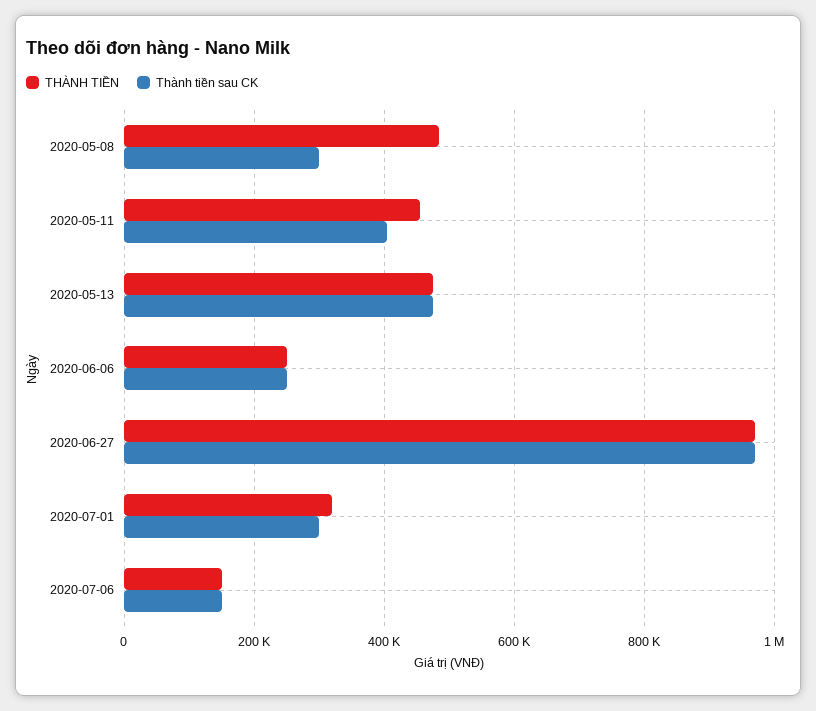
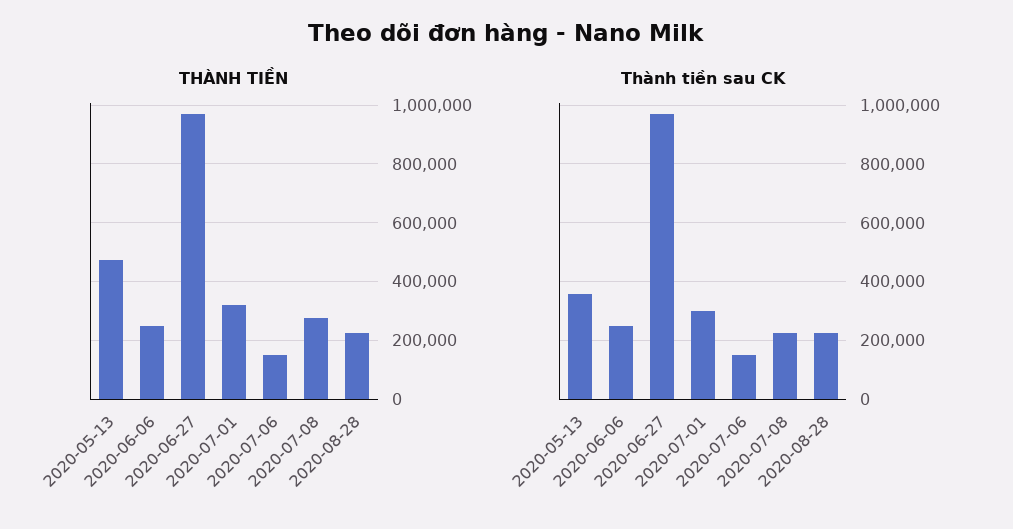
THÀNH TIỀN, 2020-05-08: 480000 -> none
Thành tiền sau CK, 2020-05-08: 300000 -> none
THÀNH TIỀN, 2020-05-11: 460000 -> none
Thành tiền sau CK, 2020-05-11: 400000 -> none
Thành tiền sau CK, 2020-05-13: 480000 -> 350000
THÀNH TIỀN, 2020-07-08: none -> 275000
THÀNH TIỀN, 2020-08-28: none -> 225000
Thành tiền sau CK, 2020-07-08: none -> 225000
Thành tiền sau CK, 2020-08-28: none -> 225000

